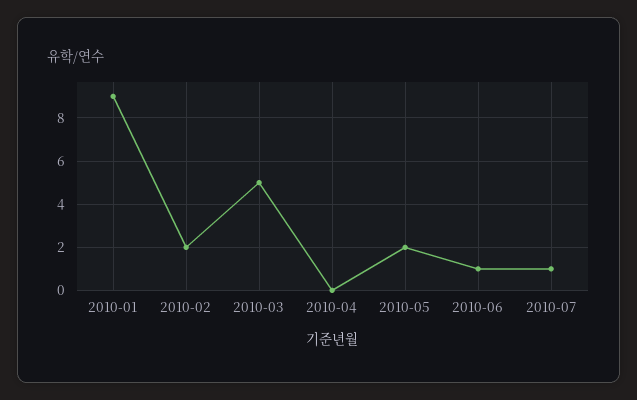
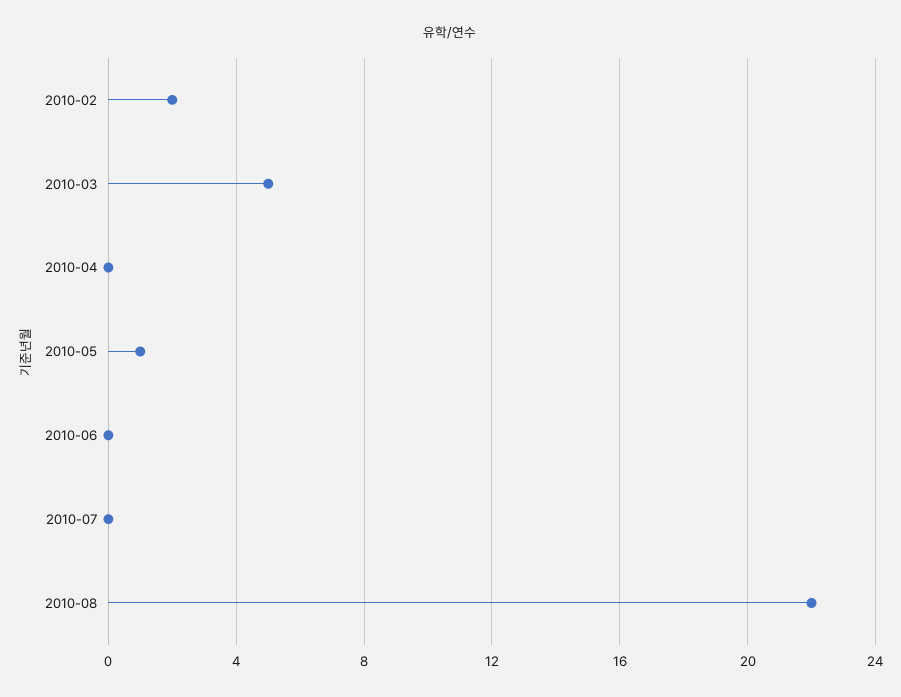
2010-01: 9 -> none
2010-05: 2 -> 1
2010-06: 1 -> 0
2010-07: 1 -> 0
2010-08: none -> 22

